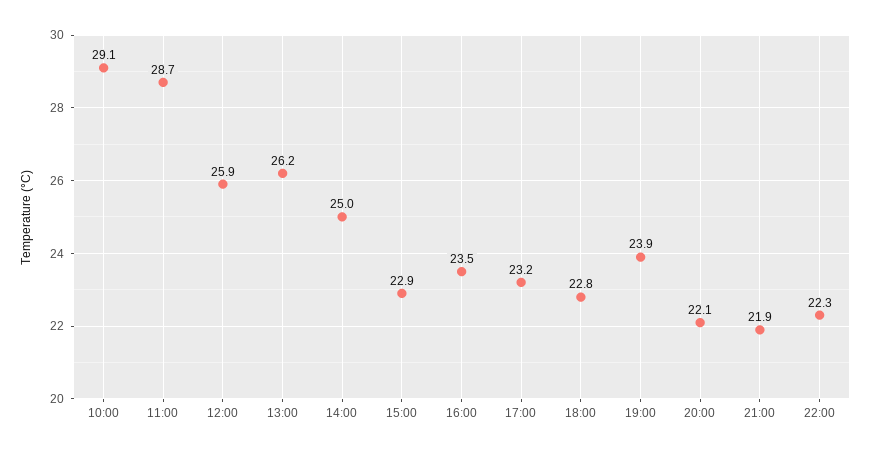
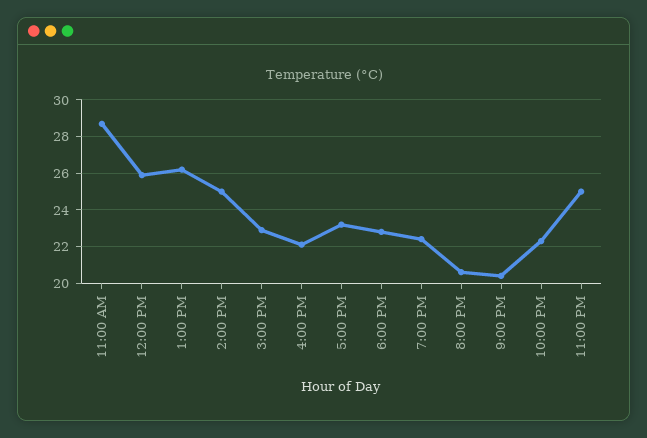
10:00: 29.1 -> none
16:00: 23.5 -> 22
19:00: 23.9 -> 22.5
20:00: 22.1 -> 20.5
21:00: 21.9 -> 20.5
11:00 PM: none -> 25

